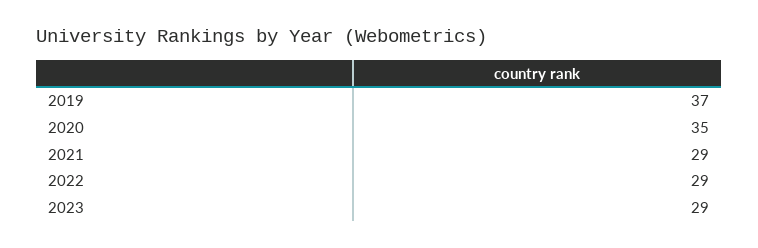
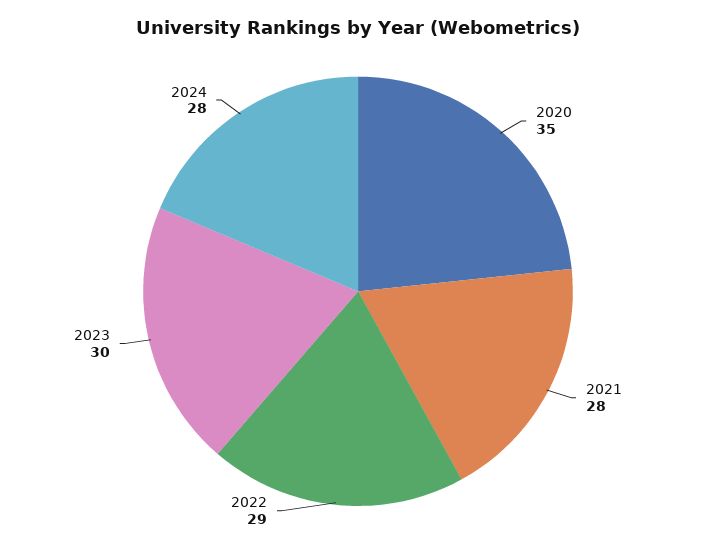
2019: 37 -> none
2021: 29 -> 28
2023: 29 -> 30
2024: none -> 28

